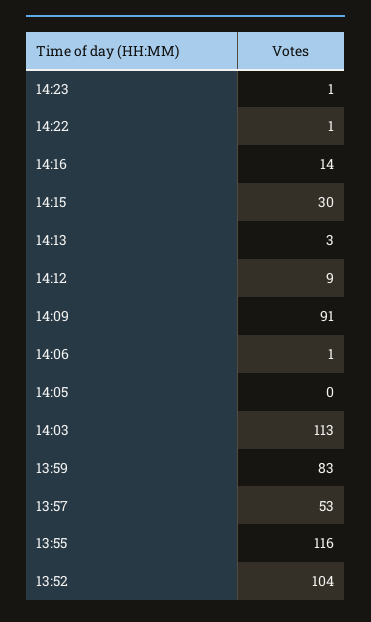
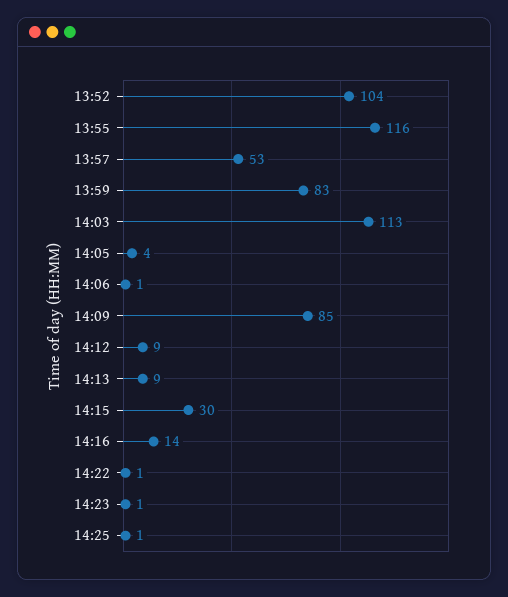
14:13: 3 -> 9
14:09: 91 -> 85
14:05: 0 -> 4
14:25: none -> 1

